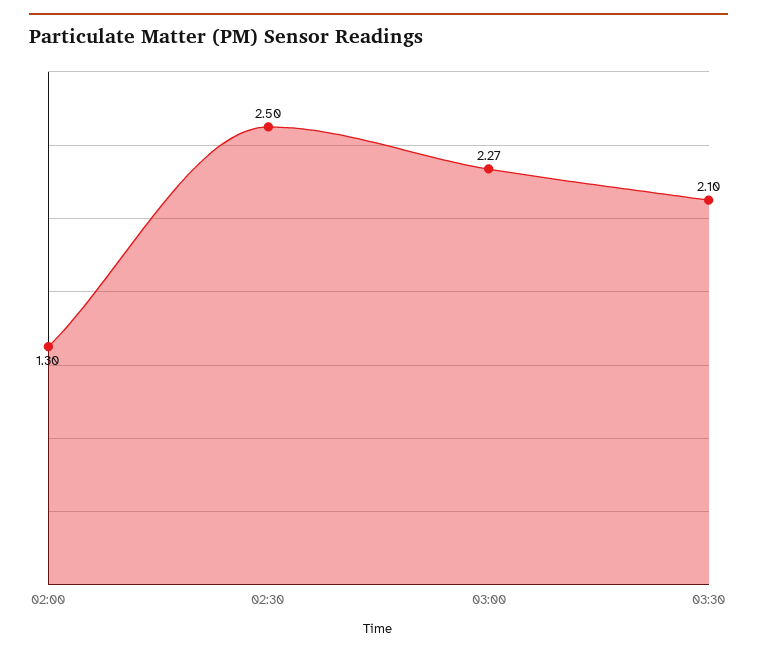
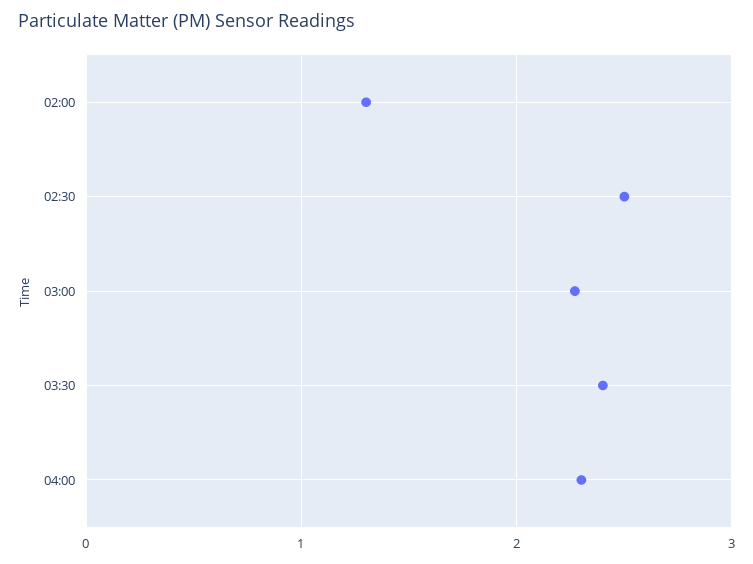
03:30: 2.1 -> 2.4
04:00: none -> 2.3

